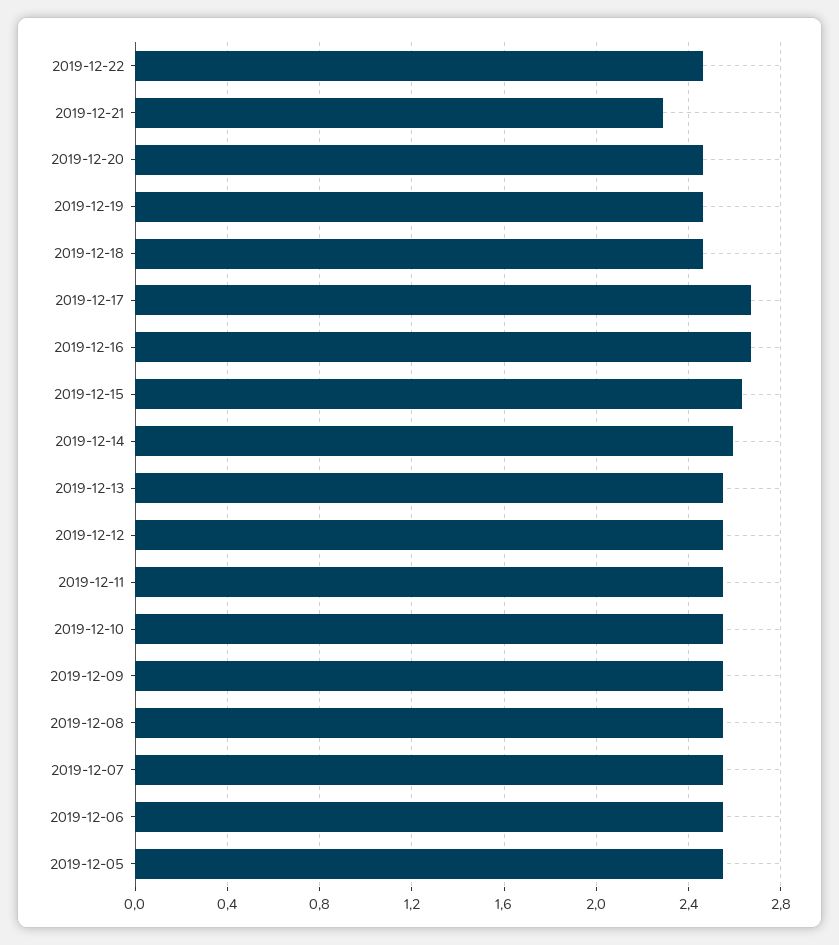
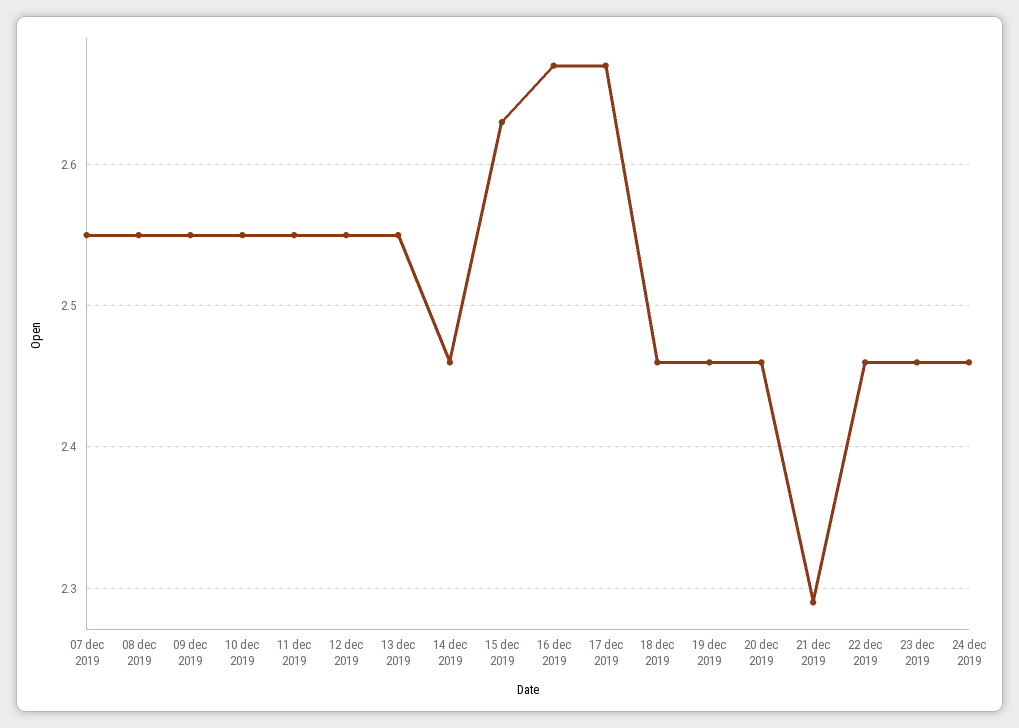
2019-12-14: 2.6 -> 2.46
2019-12-06: 2.55 -> none
2019-12-05: 2.55 -> none
23 dec 2019: none -> 2.46
24 dec 2019: none -> 2.46

